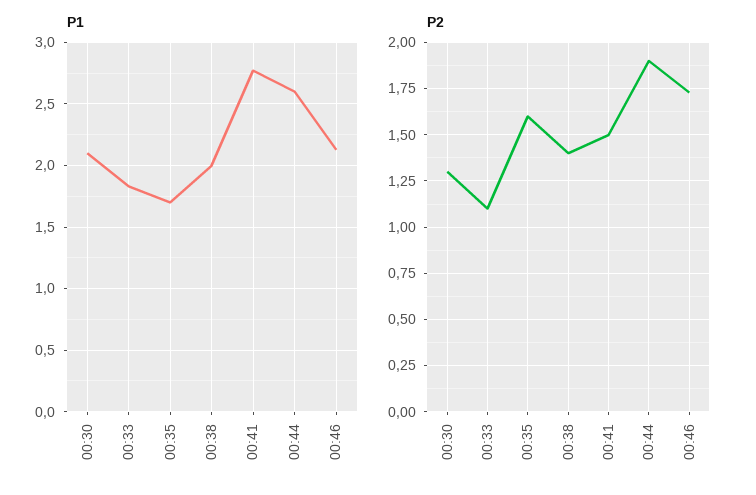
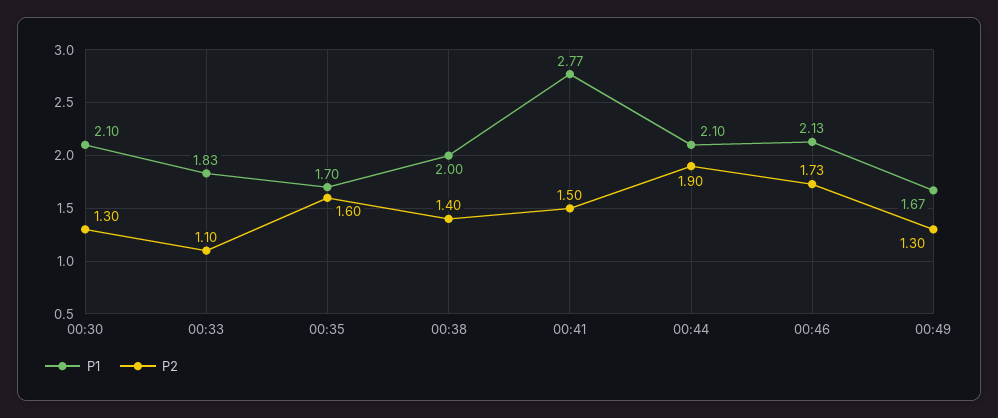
P1, 00:44: 2.6 -> 2.1
P1, 00:49: none -> 1.67
P2, 00:49: none -> 1.3

